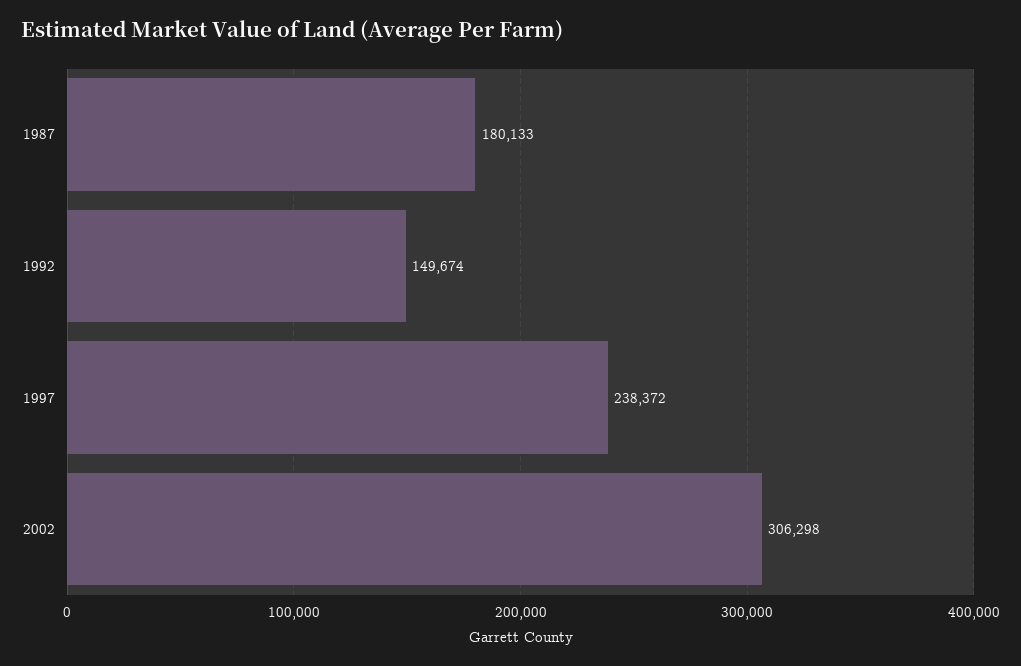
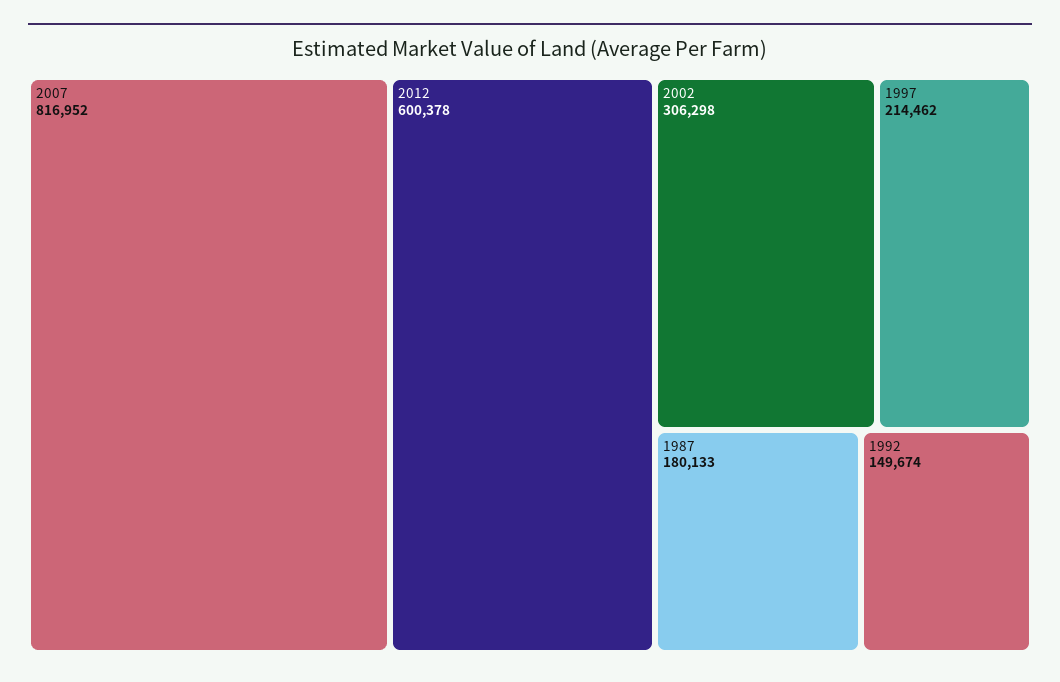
1997: 238372 -> 214462
2007: none -> 816952
2012: none -> 600378

